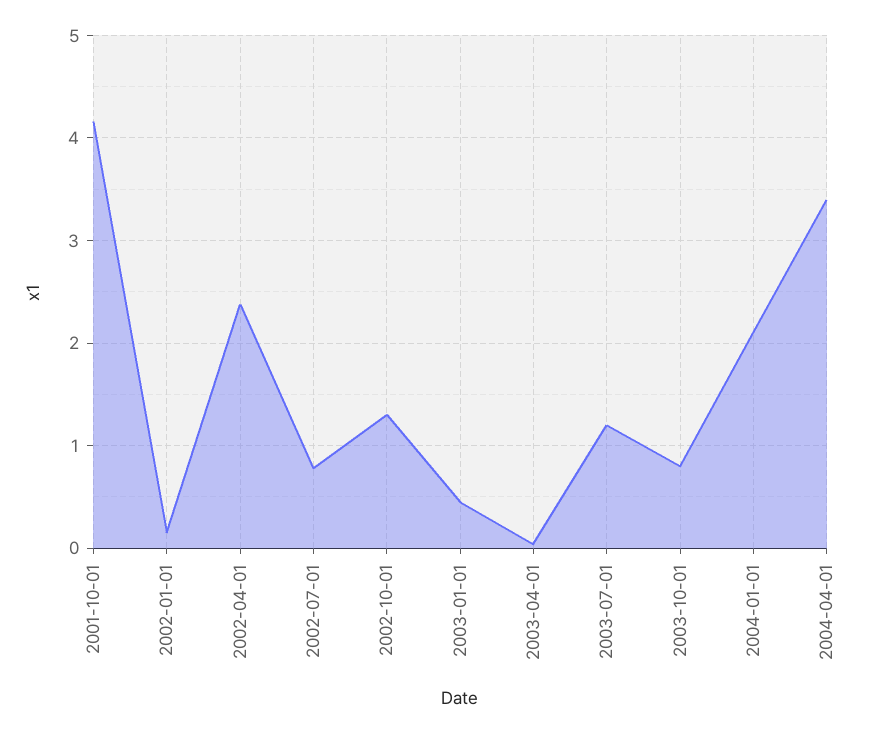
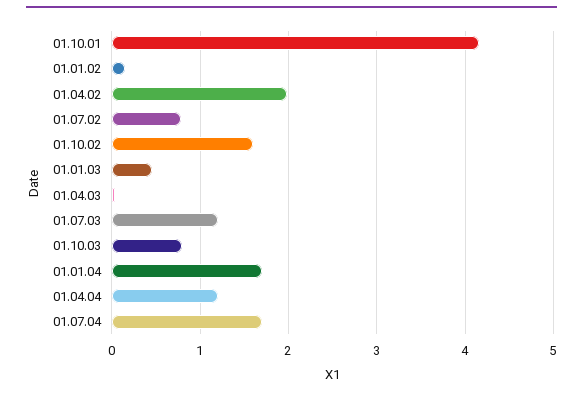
2002-04-01: 2.4 -> 2
2002-10-01: 1.3 -> 1.6
2004-01-01: 2.1 -> 1.7
2004-04-01: 3.4 -> 1.2
01.07.04: none -> 1.7

